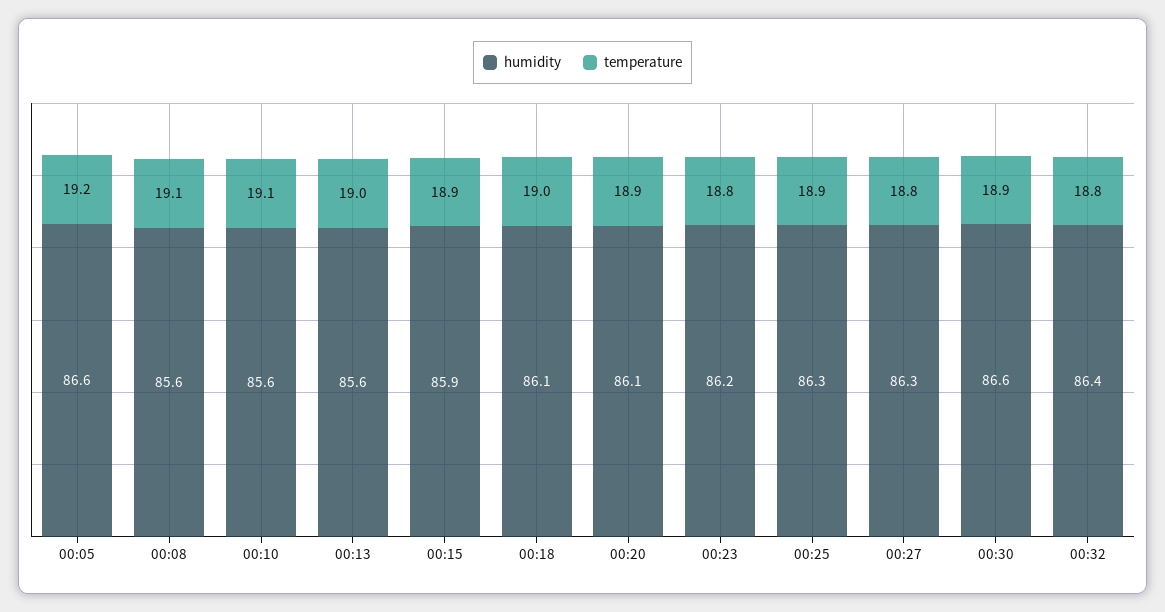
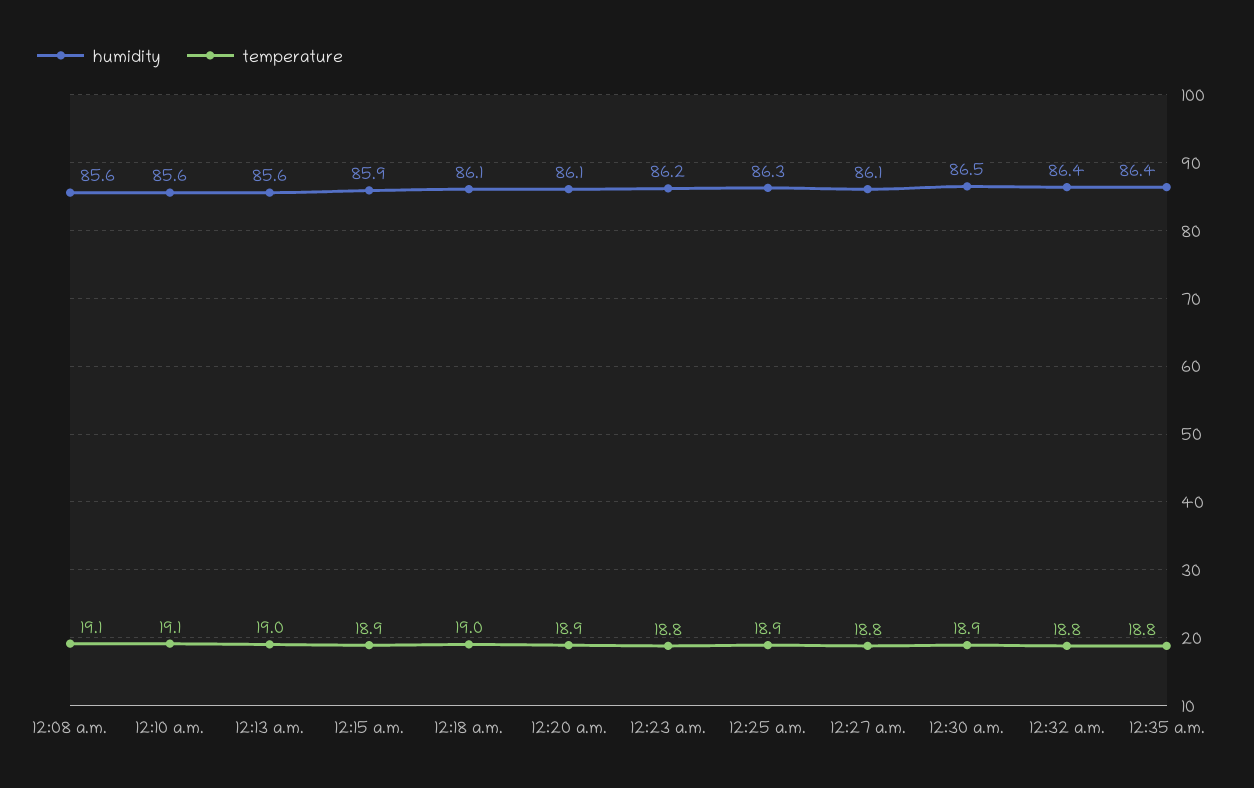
humidity, 00:05: 86.6 -> none
temperature, 00:05: 19.2 -> none
humidity, 00:27: 86.3 -> 86.1
humidity, 00:30: 86.6 -> 86.5
humidity, 12:35 a.m.: none -> 86.4
temperature, 12:35 a.m.: none -> 18.8

